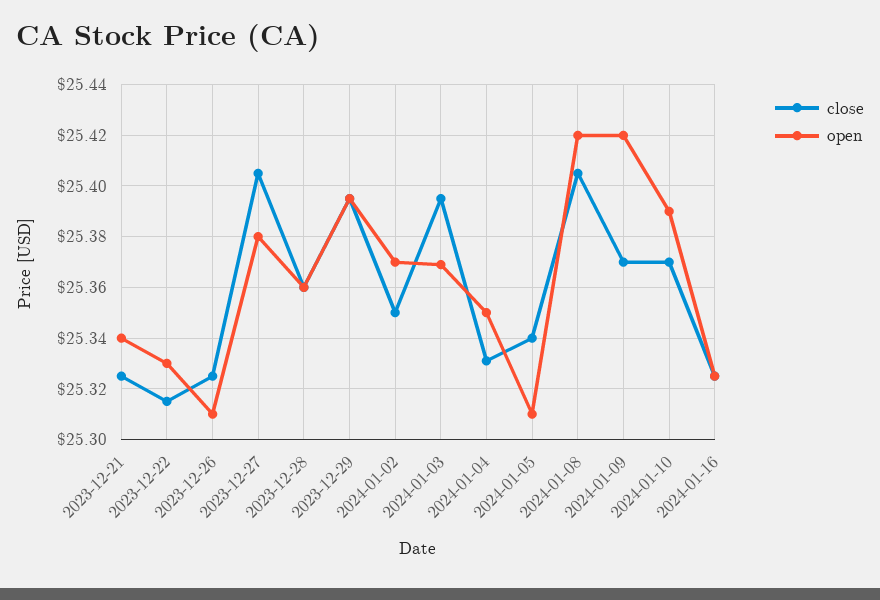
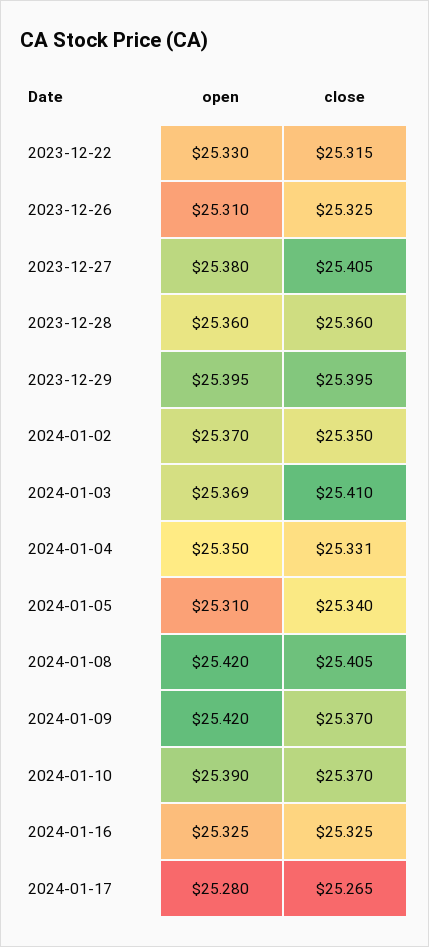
close, 2023-12-21: 25.325 -> none
open, 2023-12-21: 25.34 -> none
close, 2024-01-03: 25.395 -> 25.41
open, 2024-01-17: none -> 25.28
close, 2024-01-17: none -> 25.265

